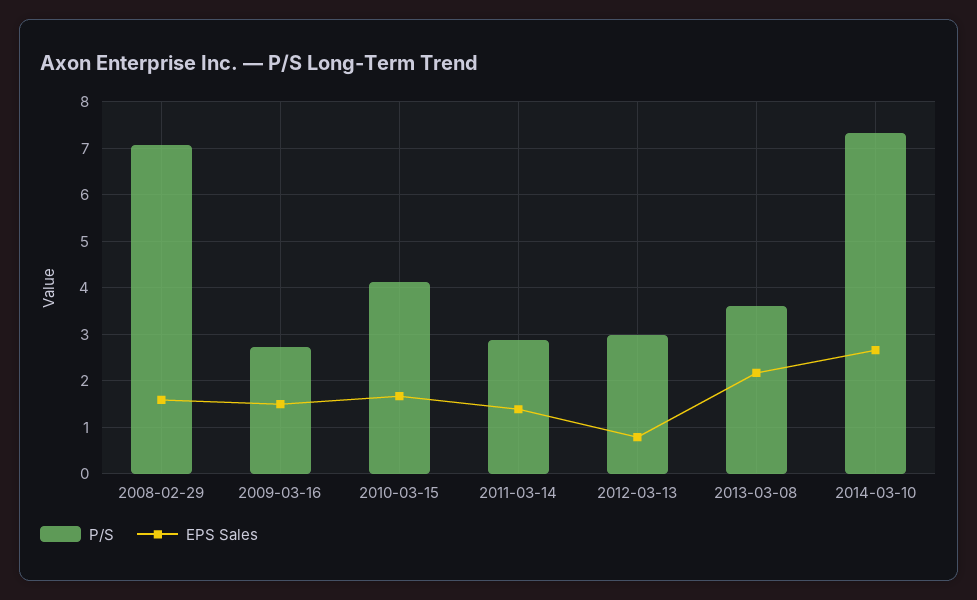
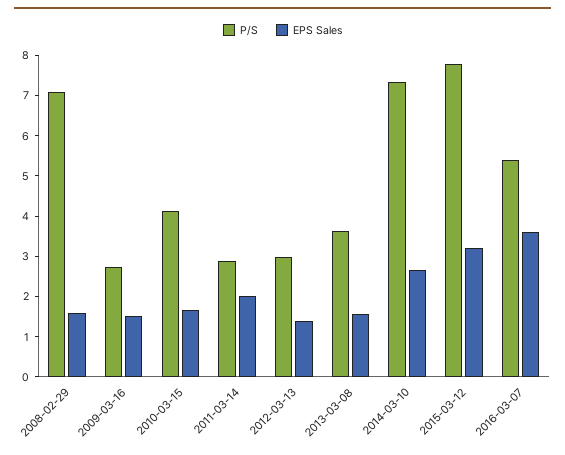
EPS Sales, 2011-03-14: 1.4 -> 2
EPS Sales, 2012-03-13: 0.8 -> 1.4
EPS Sales, 2013-03-08: 2.2 -> 1.6
P/S, 2015-03-12: none -> 7.8
EPS Sales, 2015-03-12: none -> 3.2
P/S, 2016-03-07: none -> 5.4
EPS Sales, 2016-03-07: none -> 3.6

